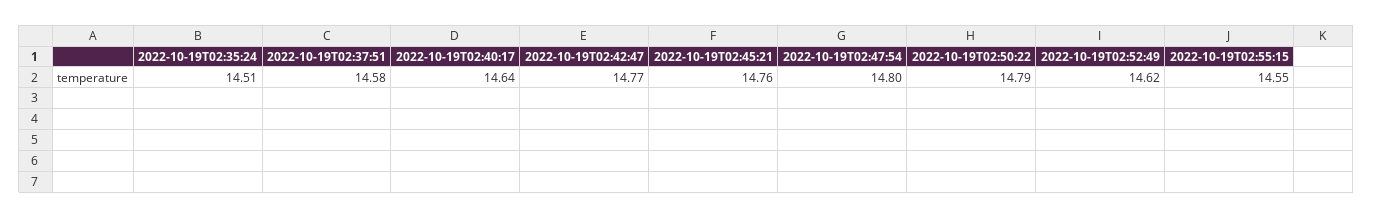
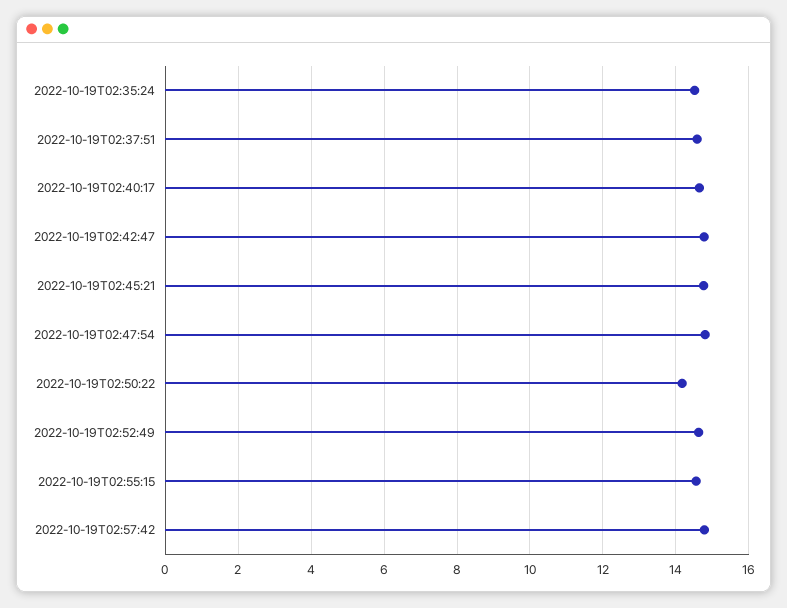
2022-10-19T02:50:22: 14.79 -> 14.2
2022-10-19T02:57:42: none -> 14.8

